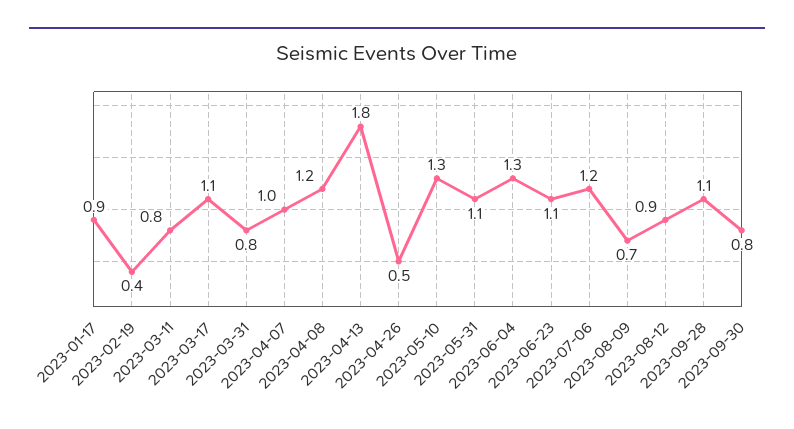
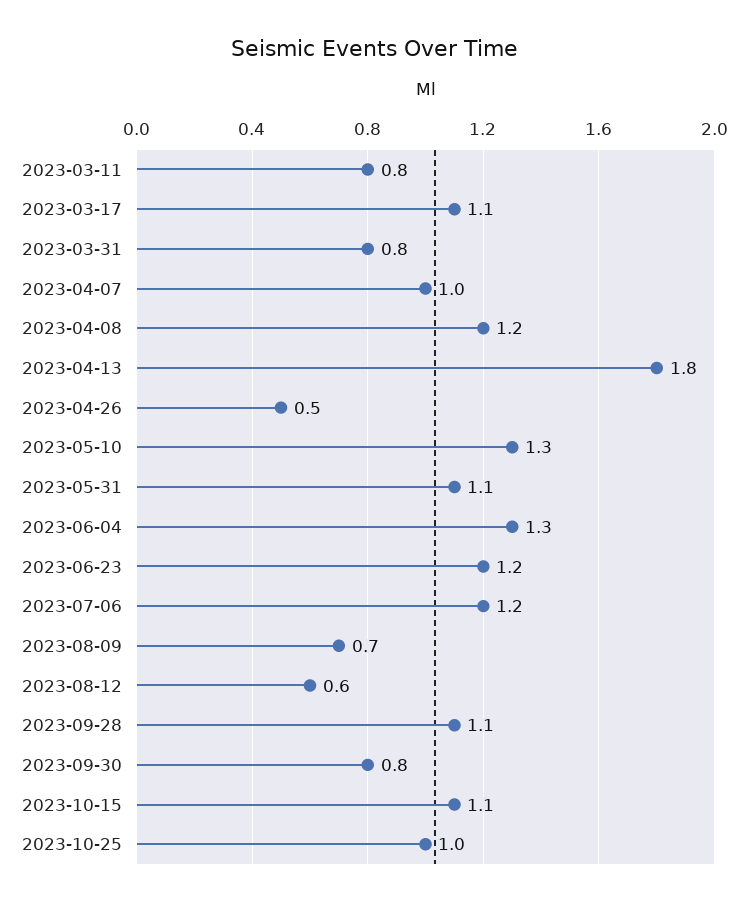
2023-01-17: 0.9 -> none
2023-02-19: 0.4 -> none
2023-06-23: 1.1 -> 1.2
2023-08-12: 0.9 -> 0.6
2023-10-15: none -> 1.1
2023-10-25: none -> 1

